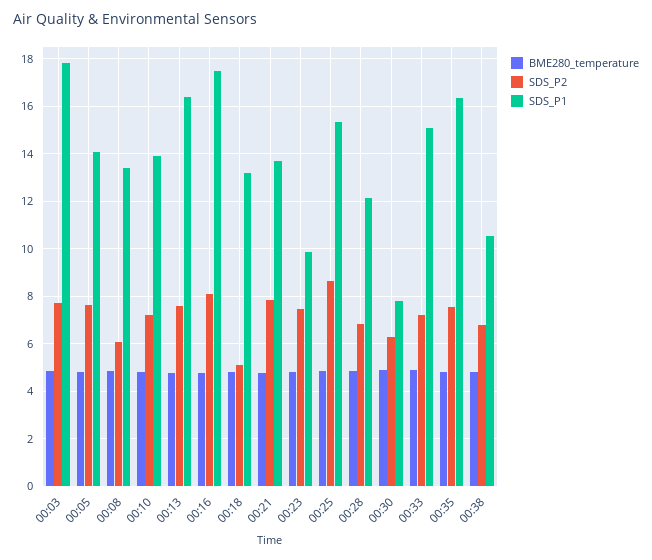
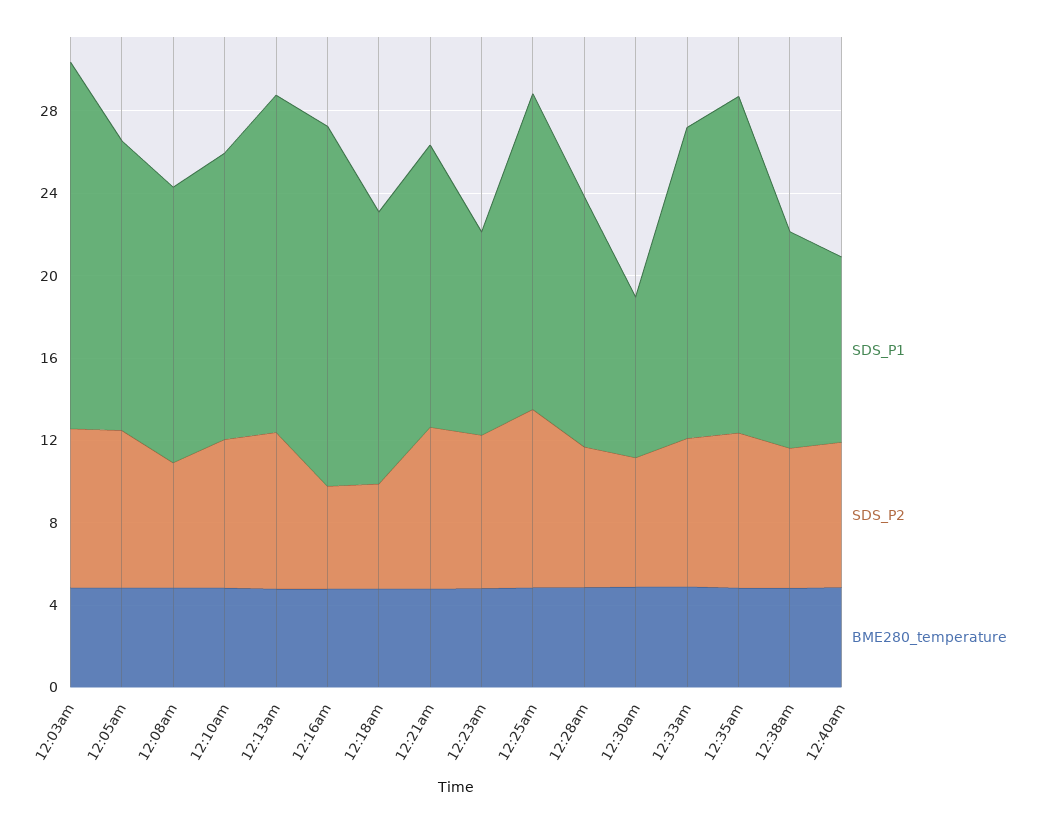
SDS_P2, 00:16: 8 -> 5
SDS_P1, 12:40am: none -> 9
SDS_P2, 12:40am: none -> 7
BME280_temperature, 12:40am: none -> 5

